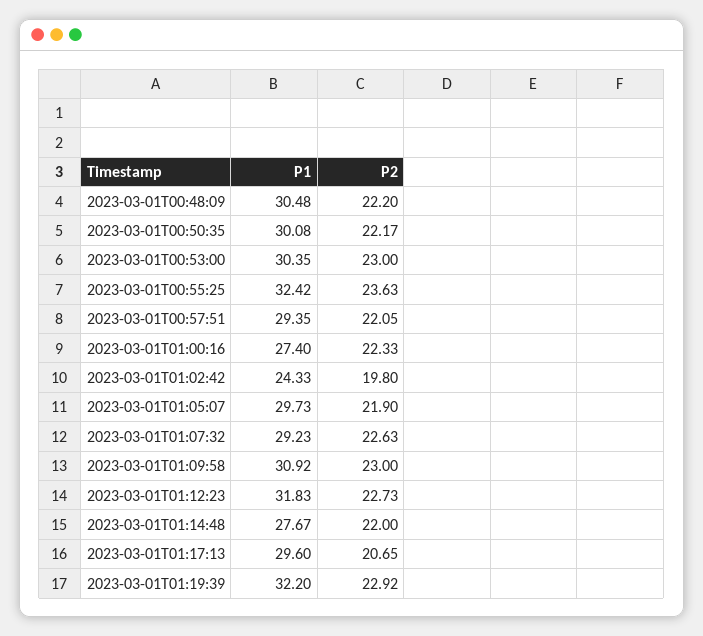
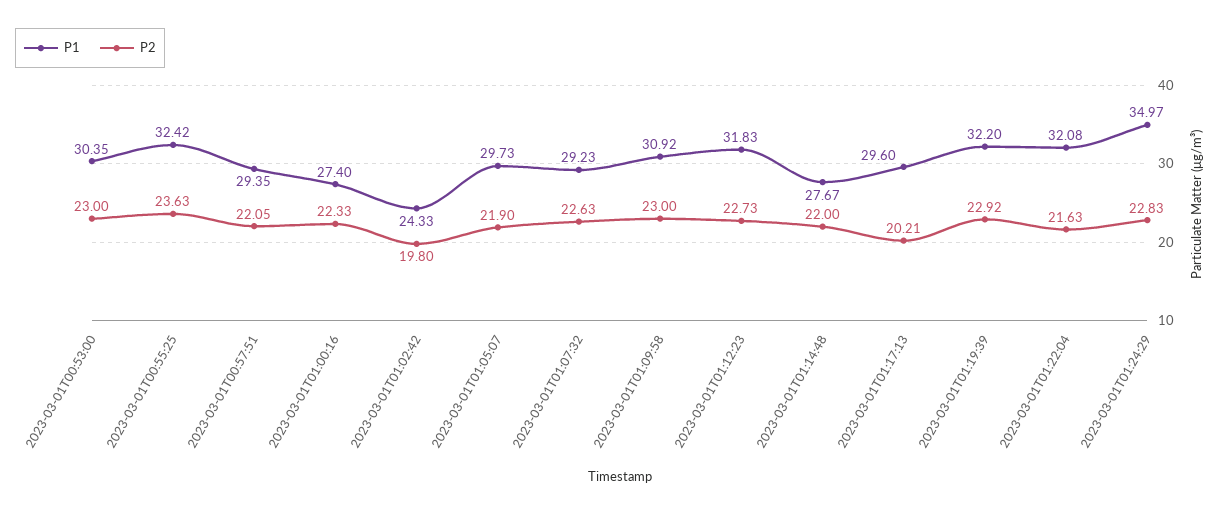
P1, 2023-03-01T00:48:09: 30.48 -> none
P2, 2023-03-01T00:48:09: 22.2 -> none
P1, 2023-03-01T00:50:35: 30.08 -> none
P2, 2023-03-01T00:50:35: 22.17 -> none
P2, 2023-03-01T01:17:13: 20.65 -> 20.21
P1, 2023-03-01T01:22:04: none -> 32.08
P2, 2023-03-01T01:22:04: none -> 21.63
P1, 2023-03-01T01:24:29: none -> 34.97
P2, 2023-03-01T01:24:29: none -> 22.83

